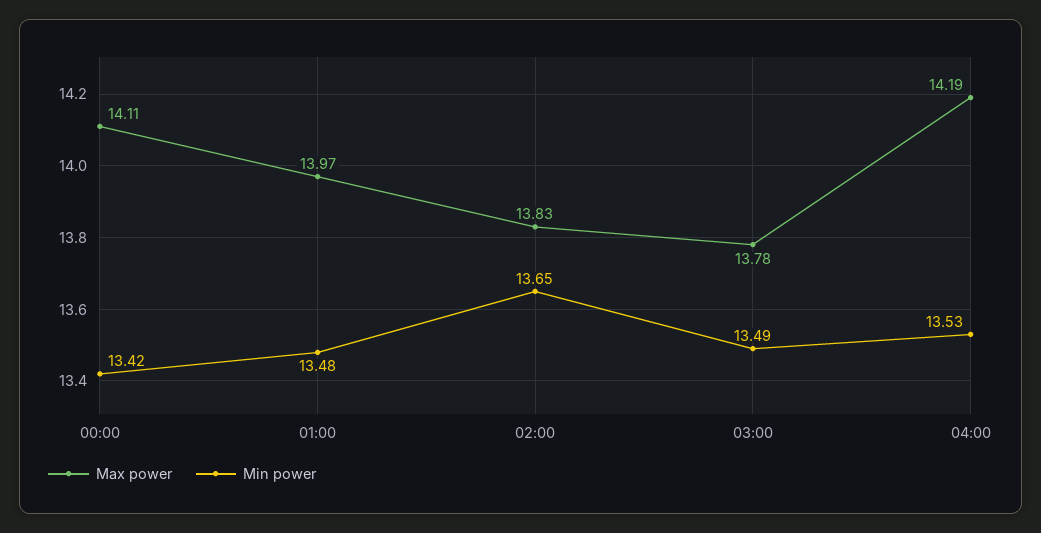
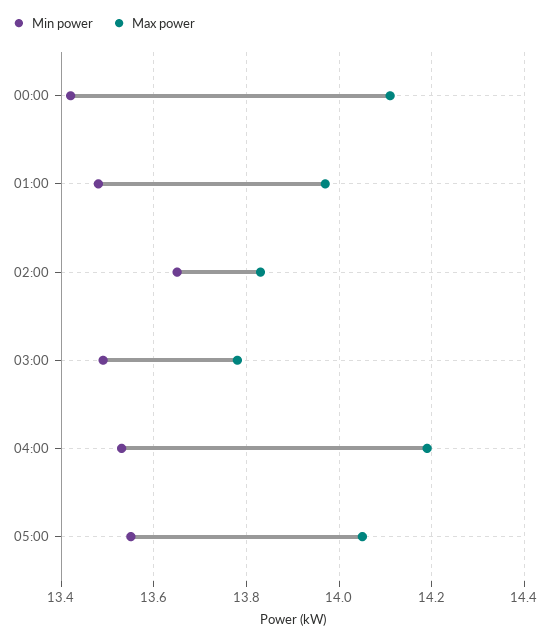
Min power, 05:00: none -> 13.55
Max power, 05:00: none -> 14.05

